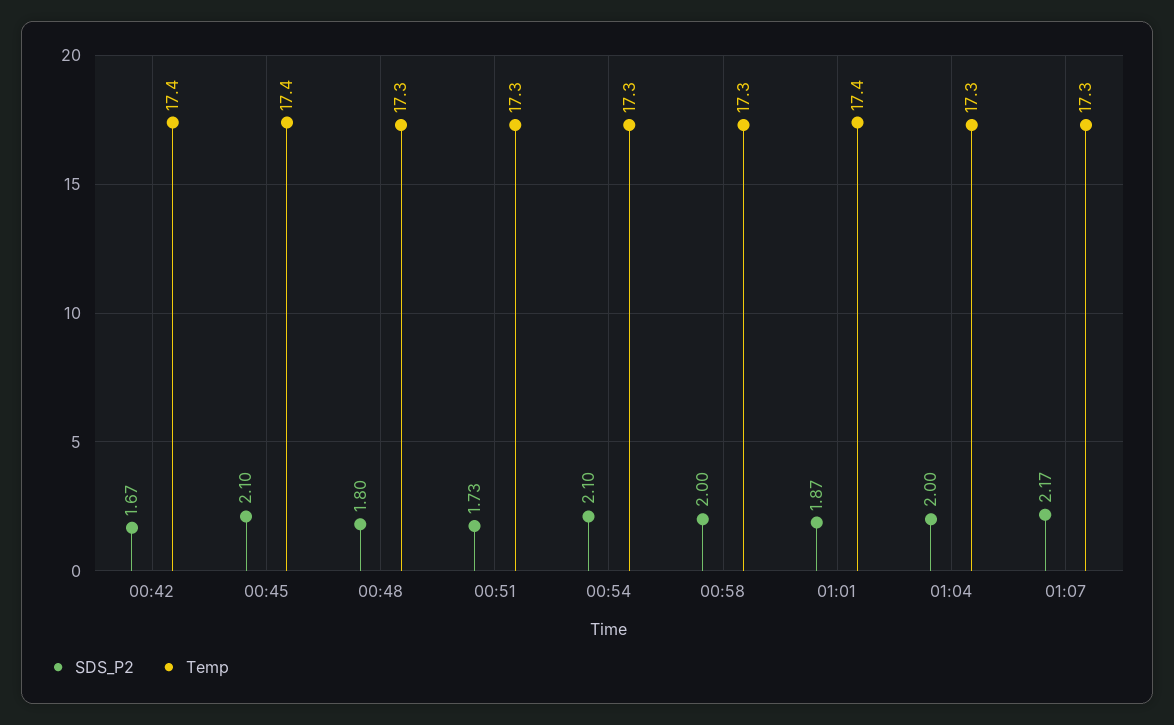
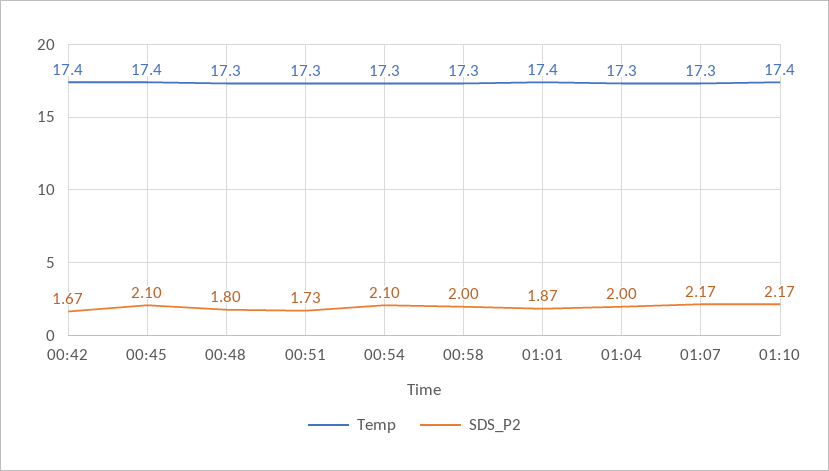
Temp, 01:10: none -> 17.4
SDS_P2, 01:10: none -> 2.17

